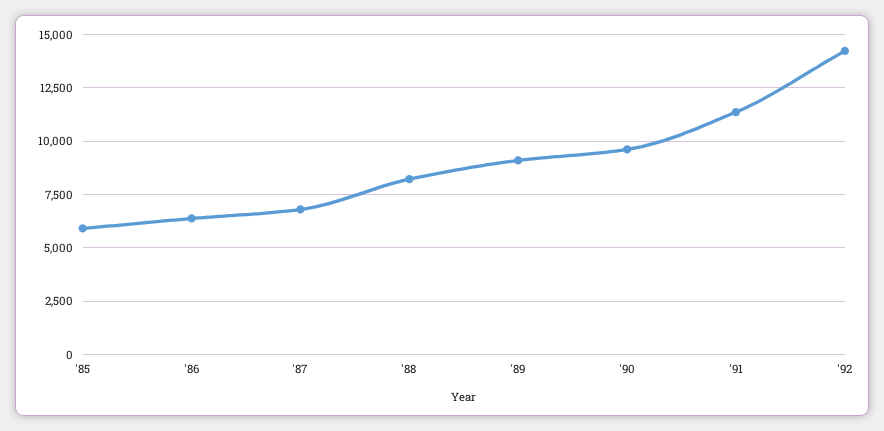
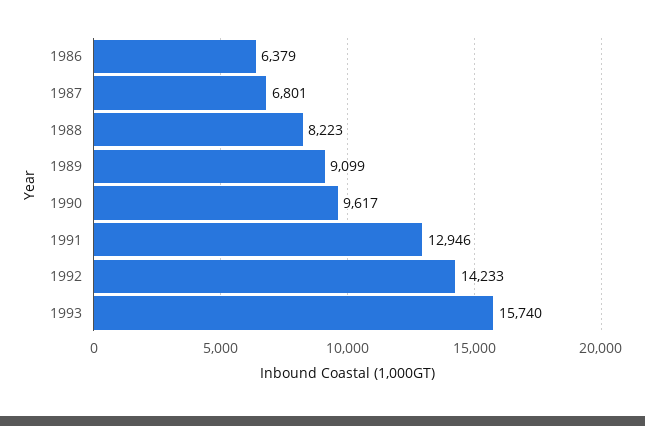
'85: 6000 -> none
'91: 11500 -> 12946
1993: none -> 15740

